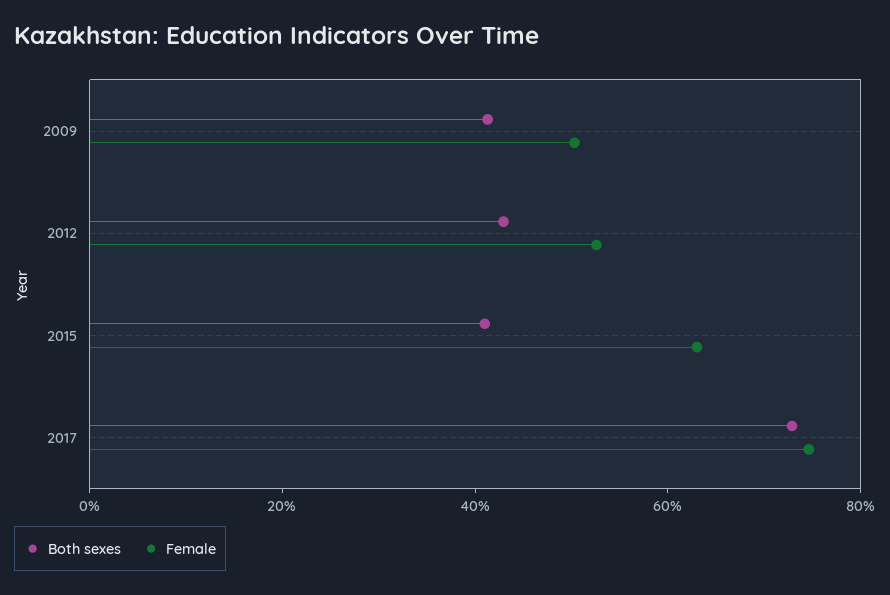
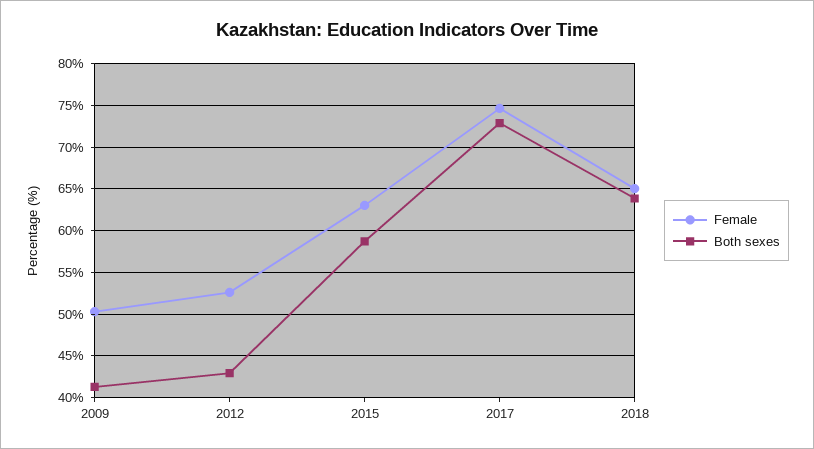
Both sexes, 2015: 40 -> 59
Female, 2018: none -> 65
Both sexes, 2018: none -> 64

